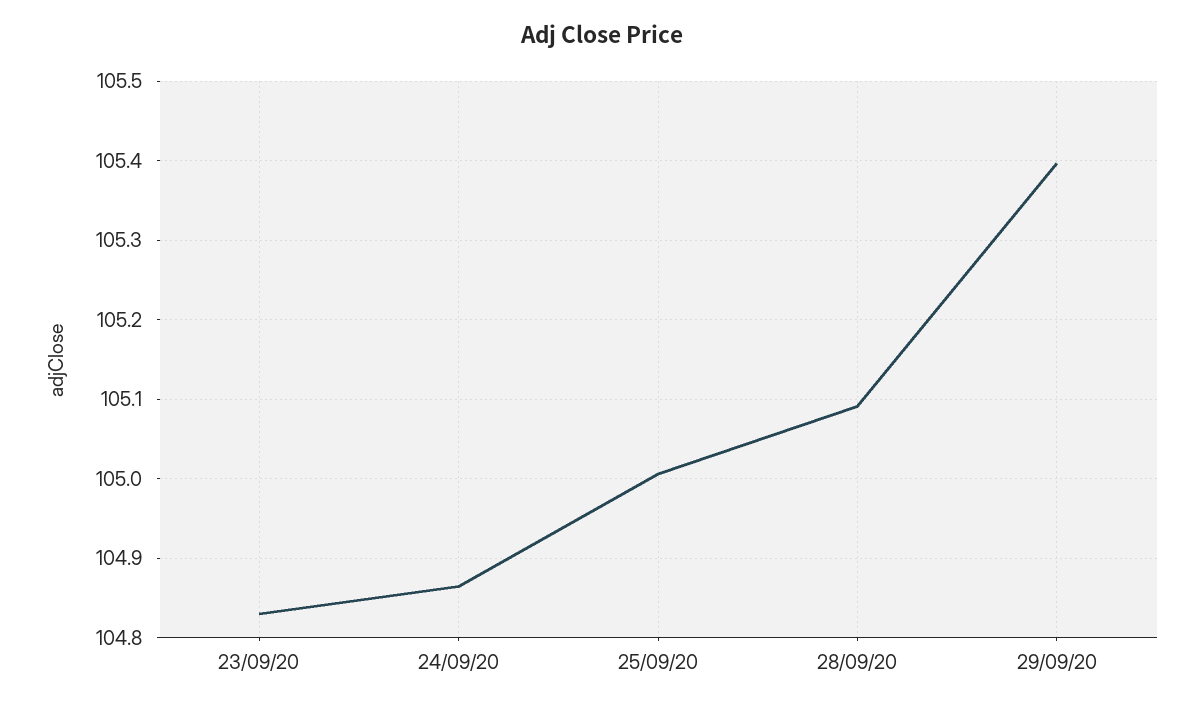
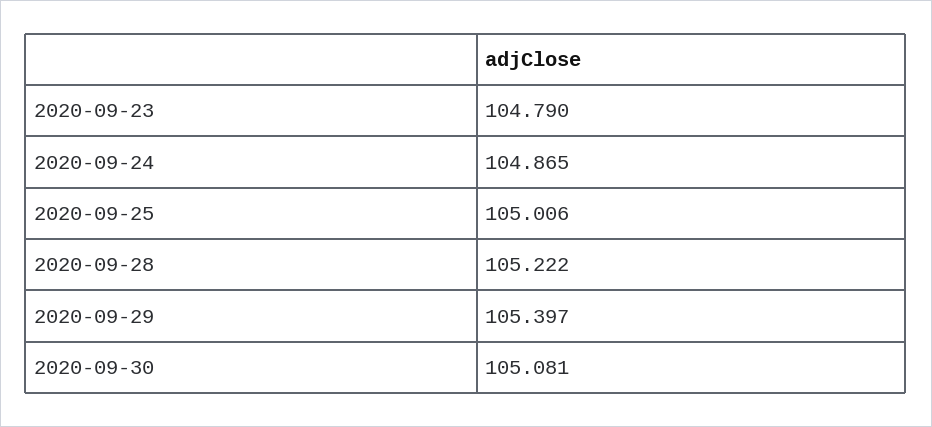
23/09/20: 104.83 -> 104.79
28/09/20: 105.09 -> 105.222
2020-09-30: none -> 105.081

